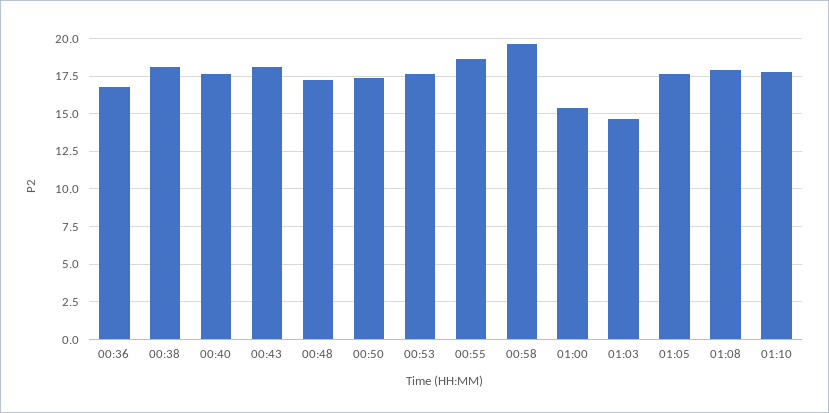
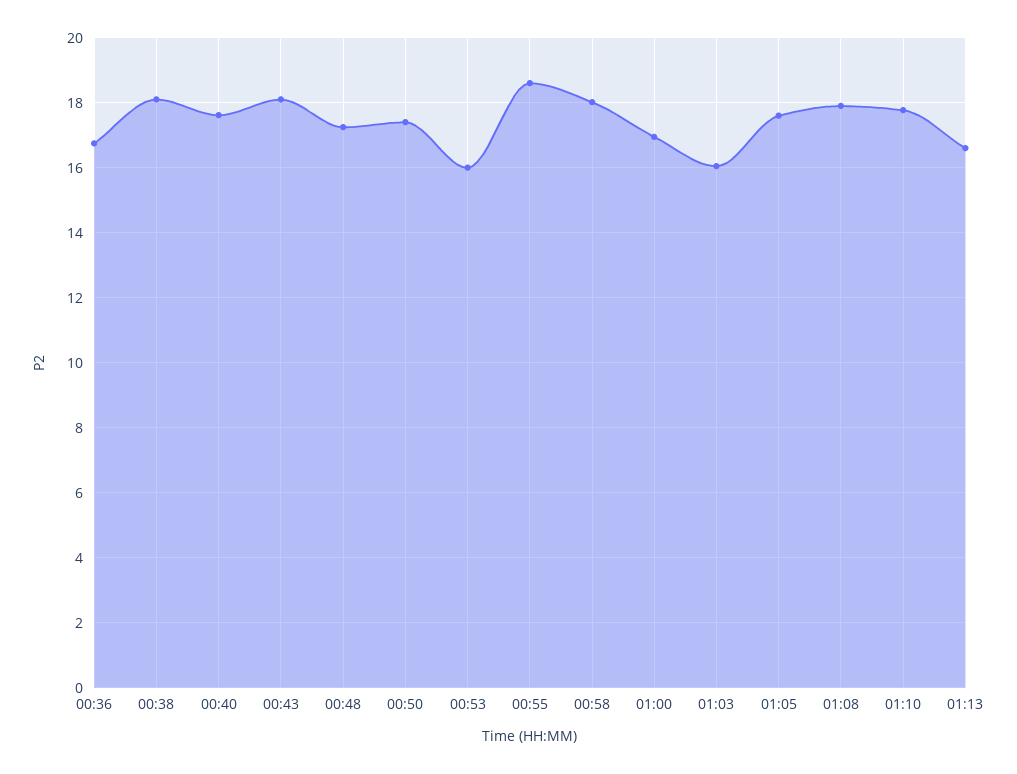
00:53: 17.5 -> 16
00:58: 19.5 -> 18
01:00: 15.5 -> 17
01:03: 14.5 -> 16
01:13: none -> 16.6

